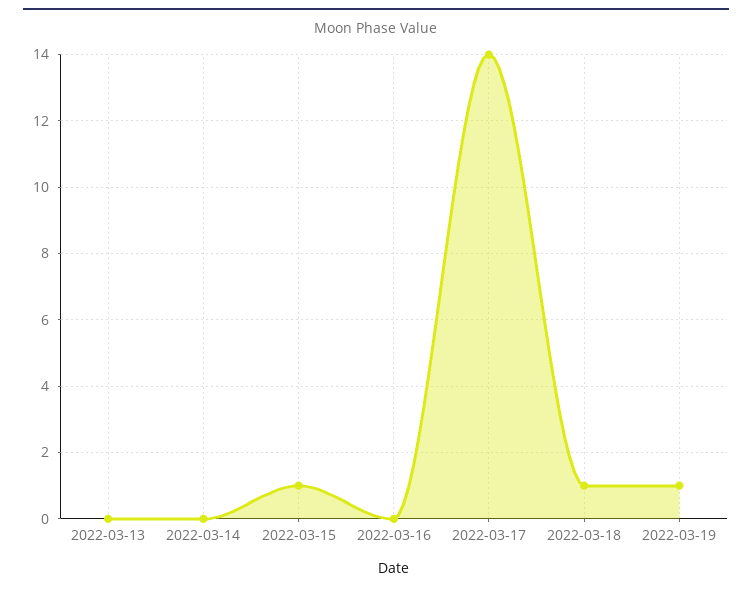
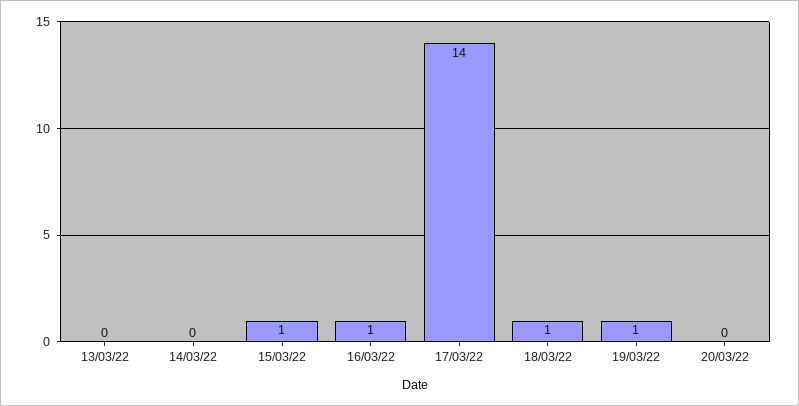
2022-03-16: 0 -> 1
20/03/22: none -> 0

